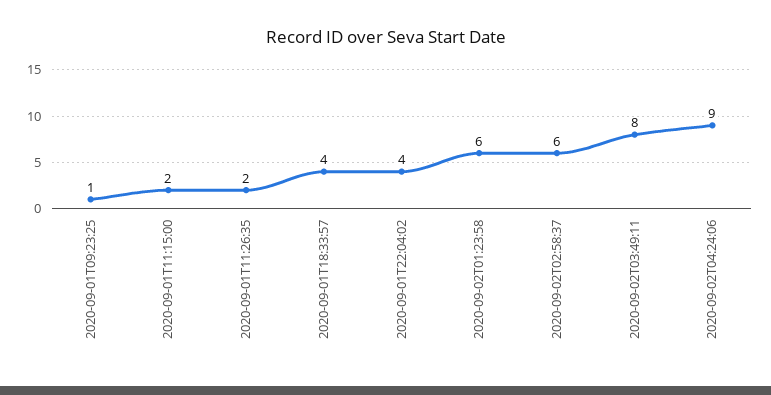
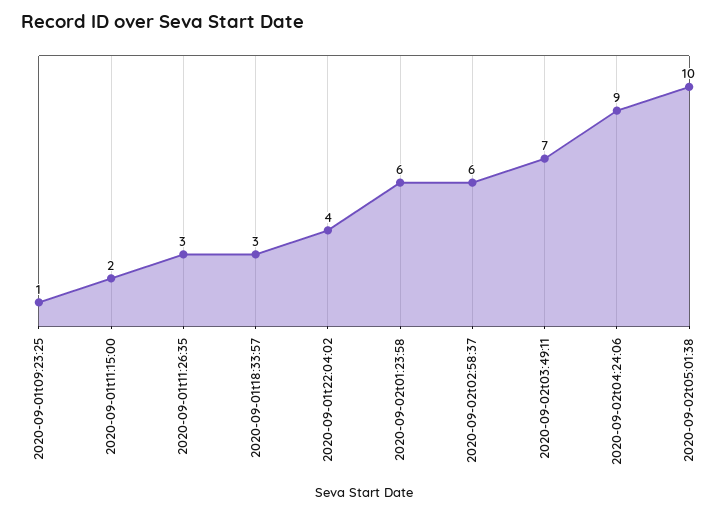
2020-09-01T11:26:35: 2 -> 3
2020-09-01T18:33:57: 4 -> 3
2020-09-02T03:49:11: 8 -> 7
2020-09-02t05:01:38: none -> 10

